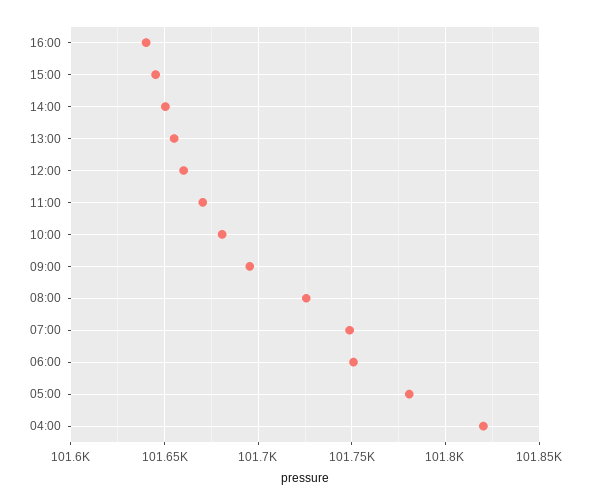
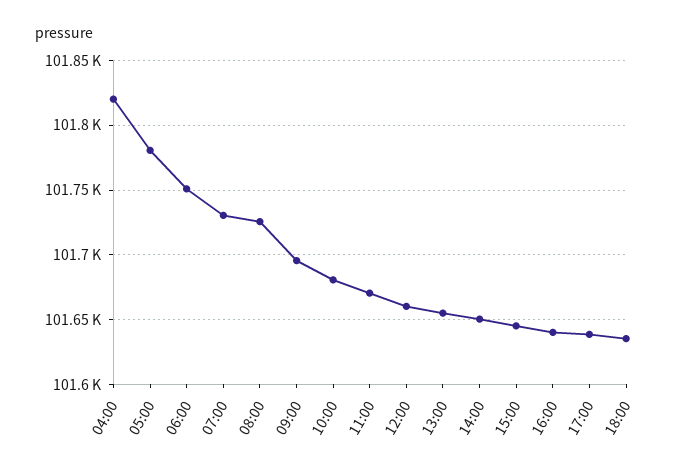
07:00: 101750 -> 101730
17:00: none -> 101640
18:00: none -> 101635

